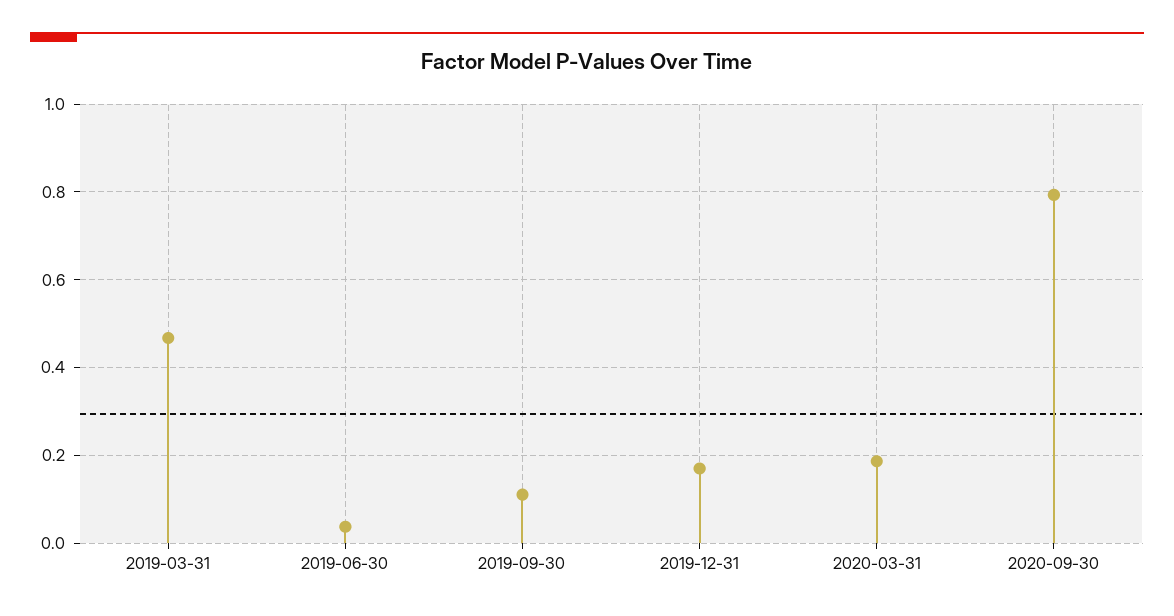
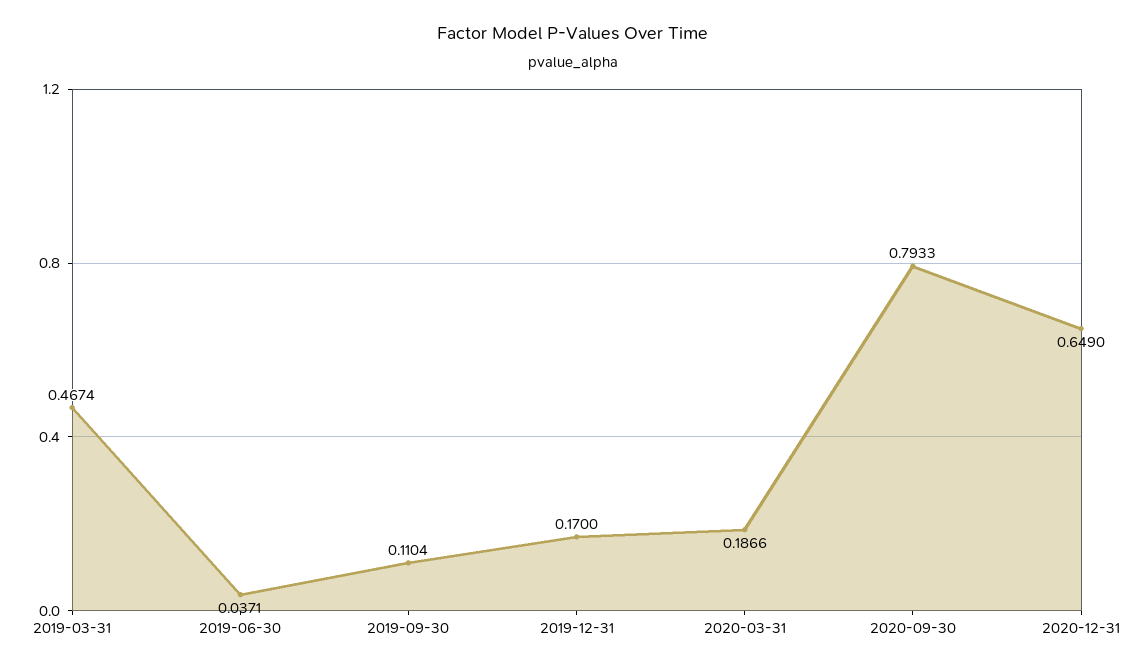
2020-12-31: none -> 0.649

